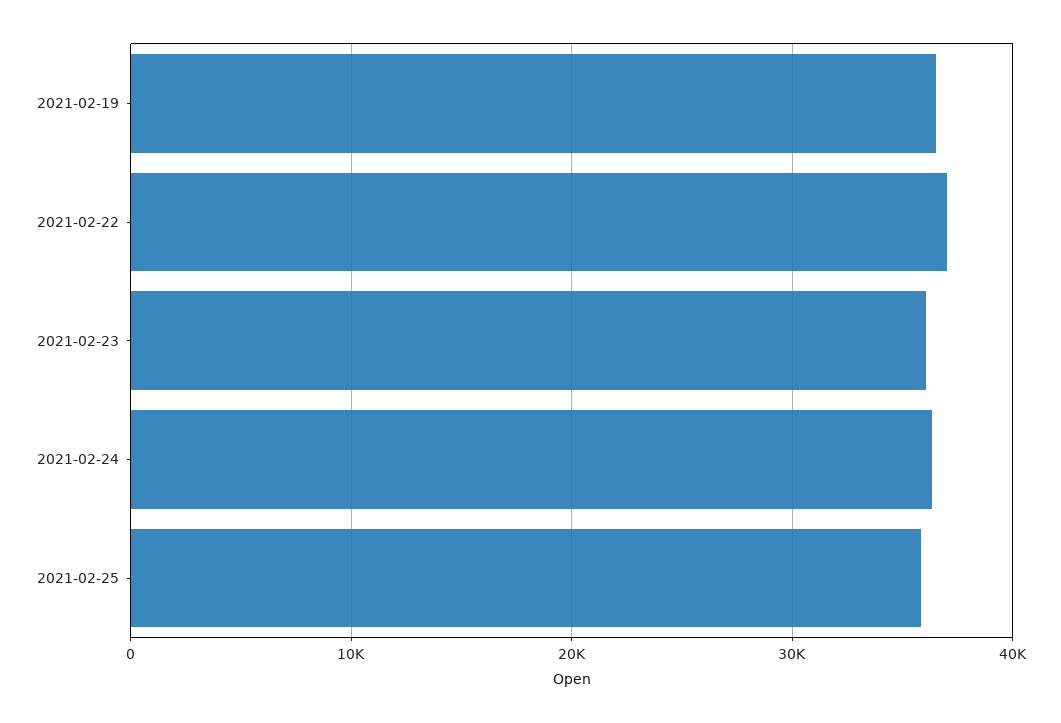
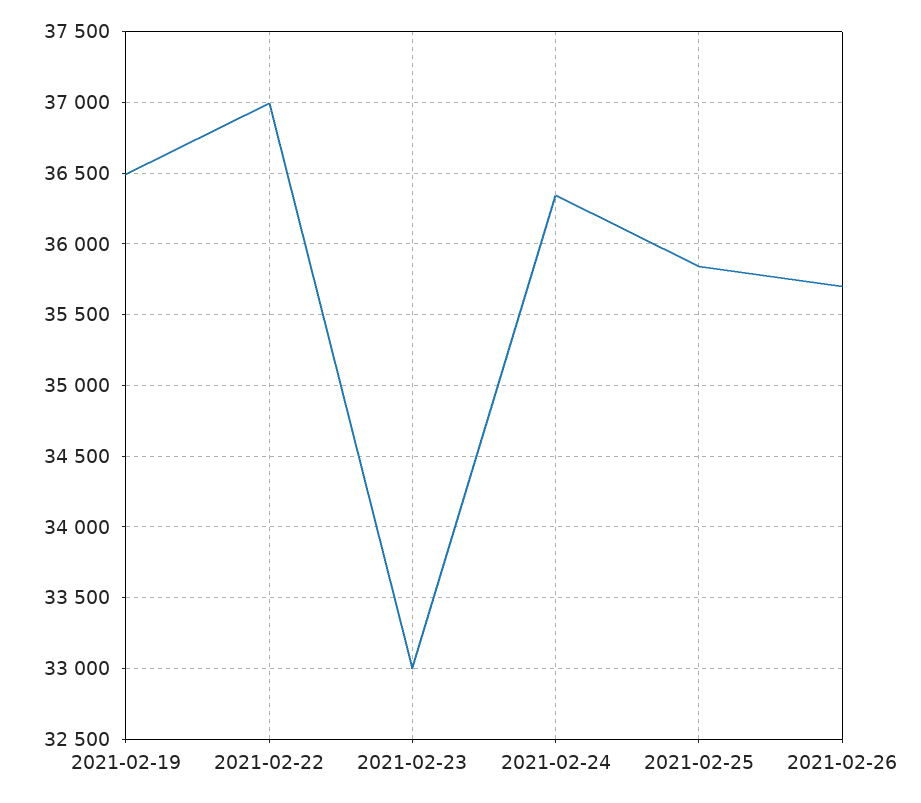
2021-02-23: 36000 -> 33000
2021-02-26: none -> 35700

